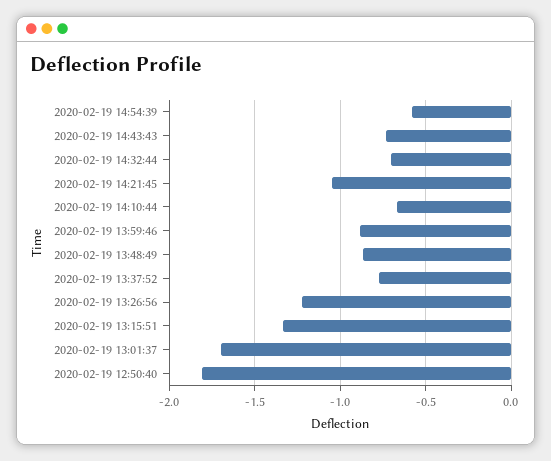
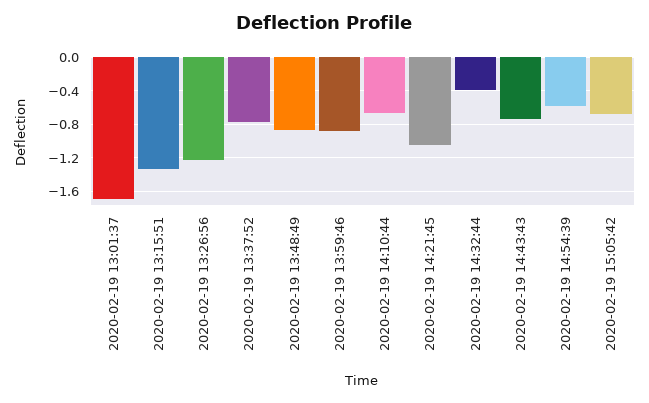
2020-02-19 14:32:44: -0.7 -> -0.4
2020-02-19 12:50:40: -1.8 -> none
2020-02-19 15:05:42: none -> -0.7

